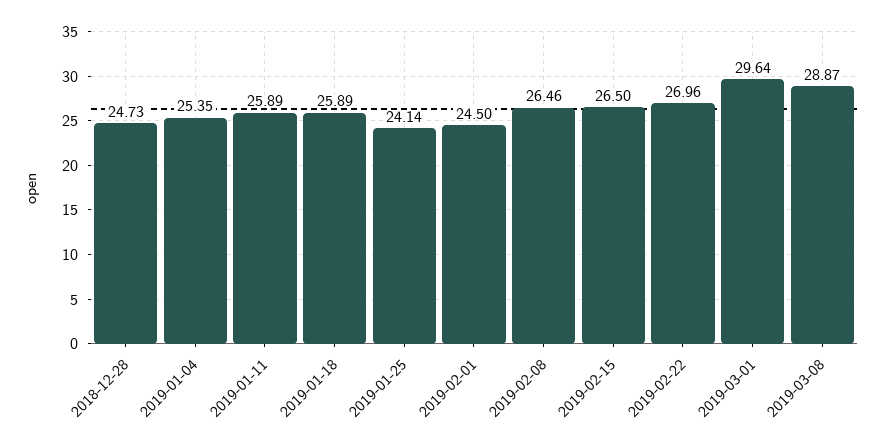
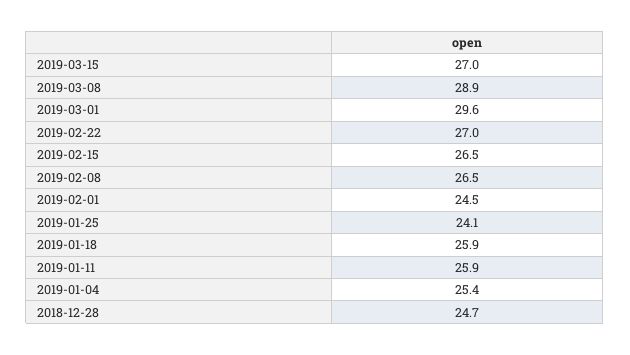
2019-03-15: none -> 27

